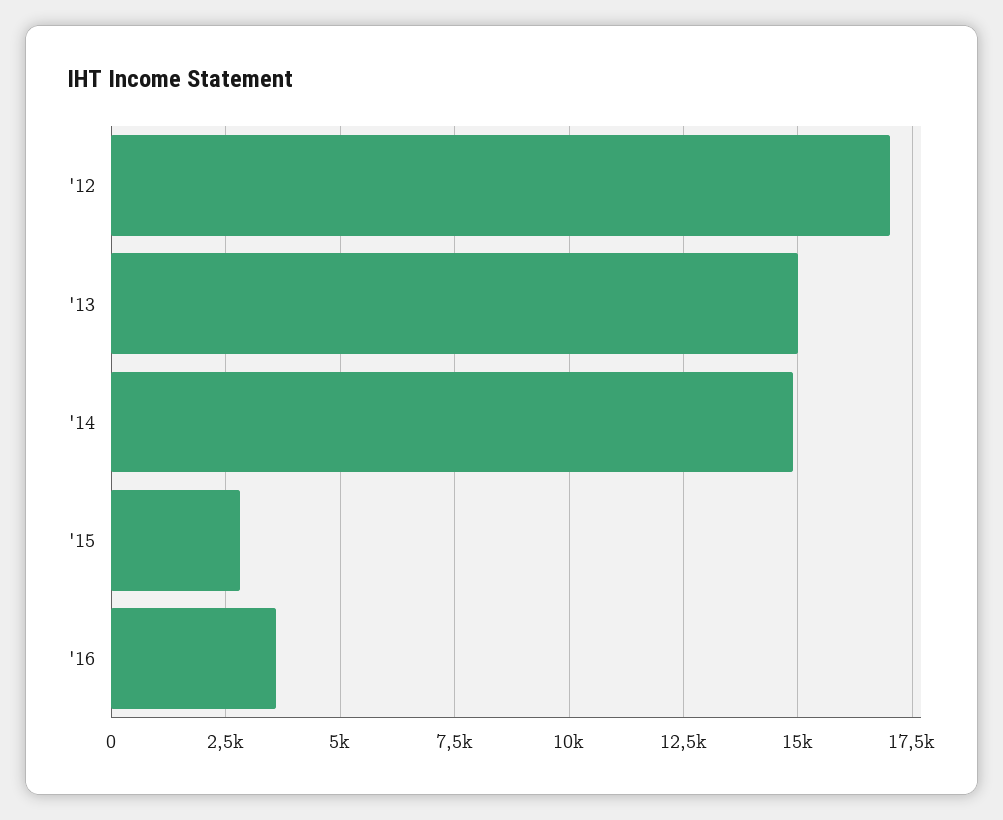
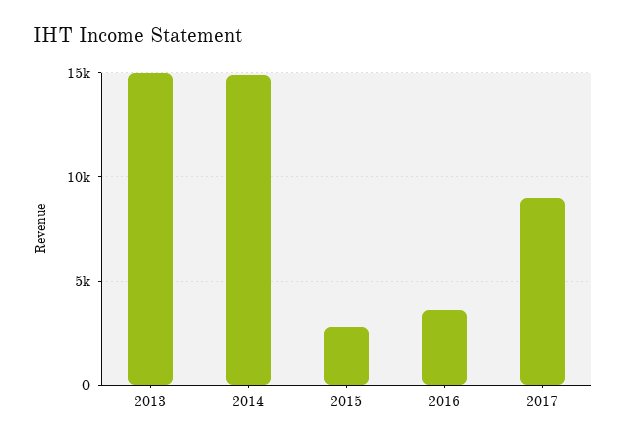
'12: 17000 -> none
2017: none -> 9000

